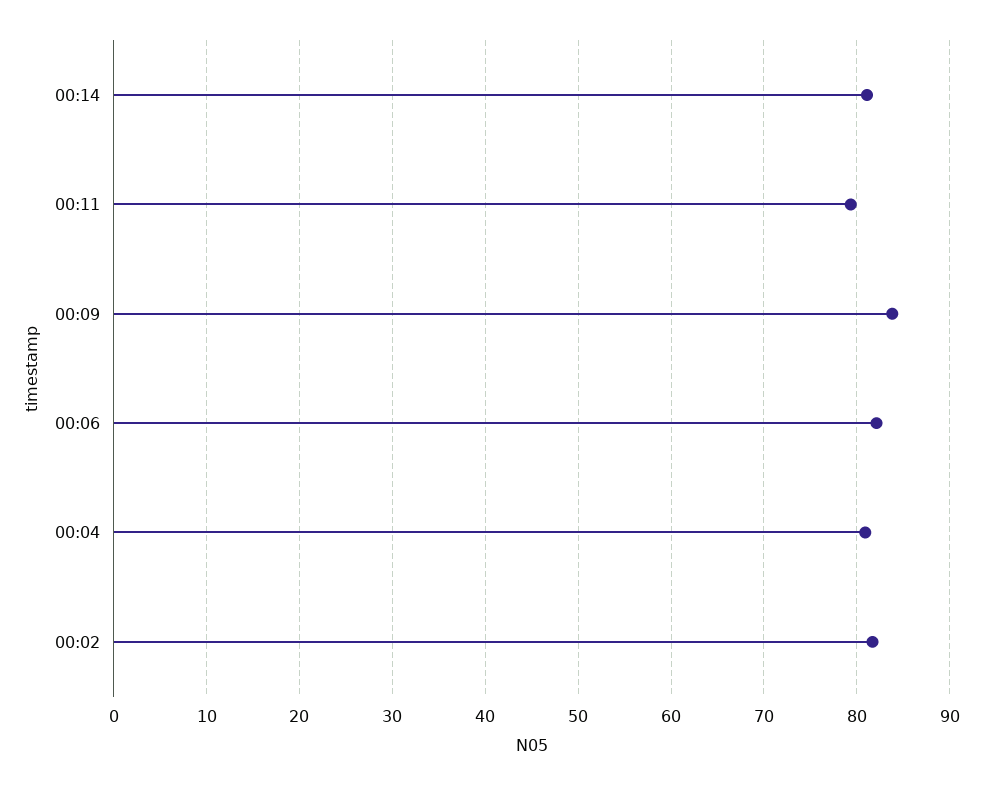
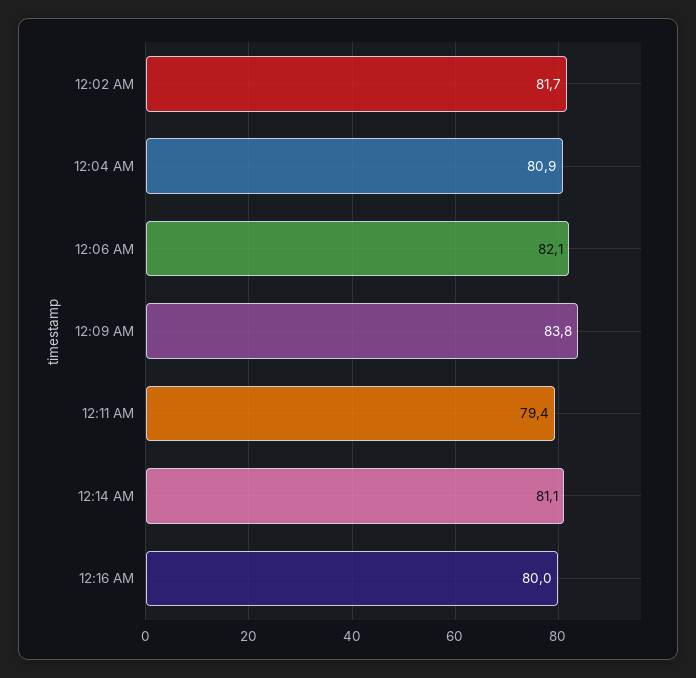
12:16 AM: none -> 80

